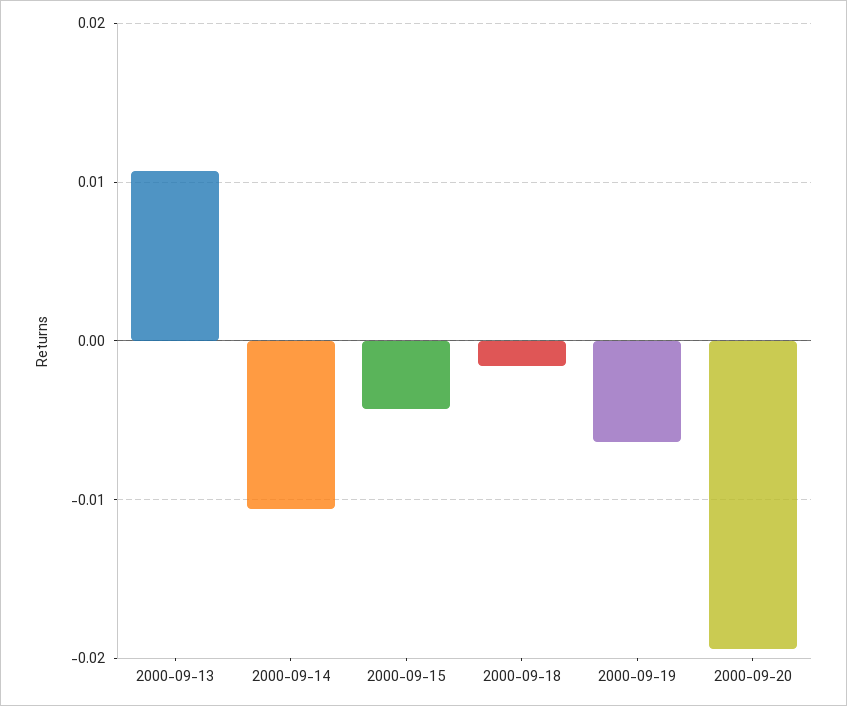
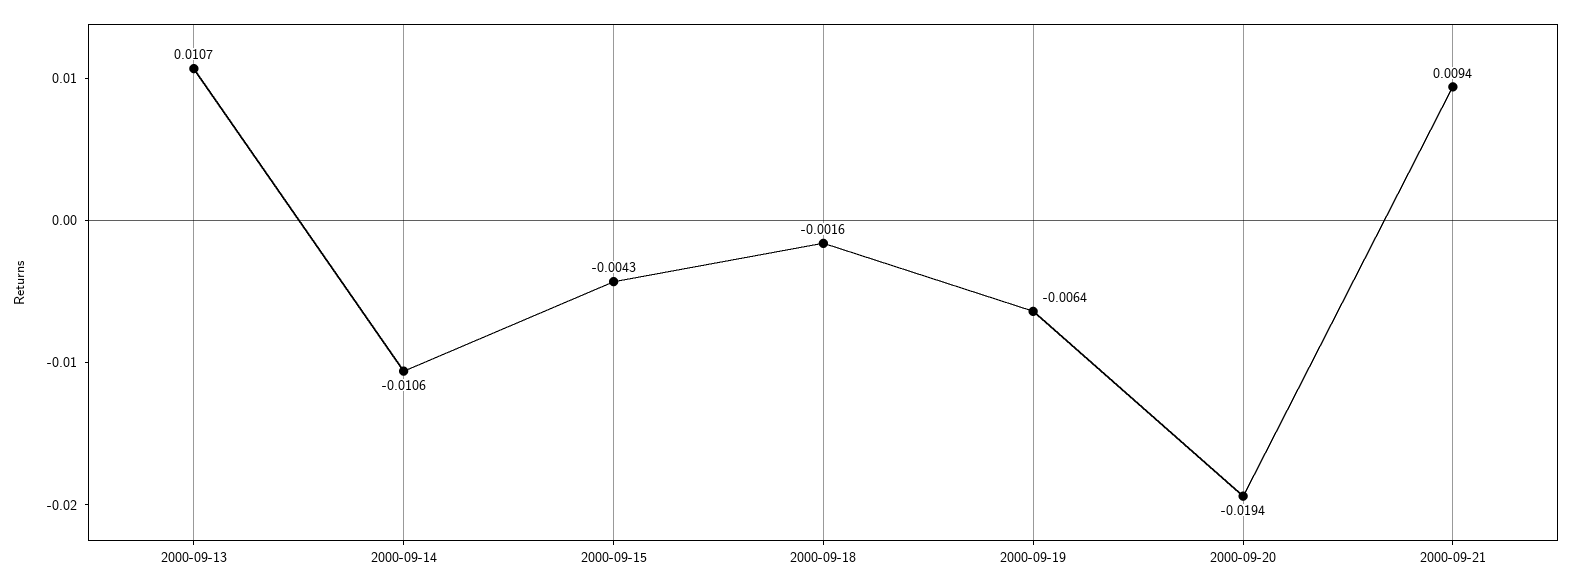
2000-09-21: none -> 0.0094

